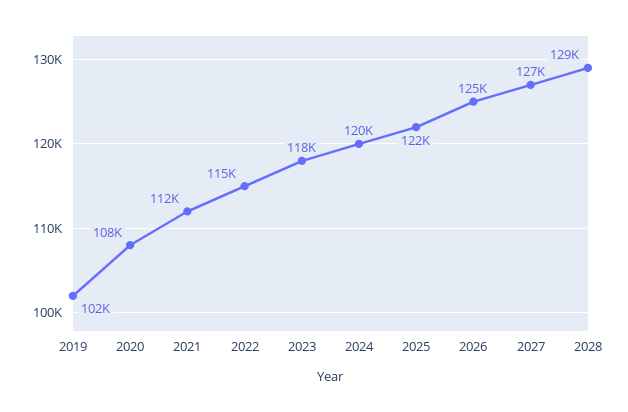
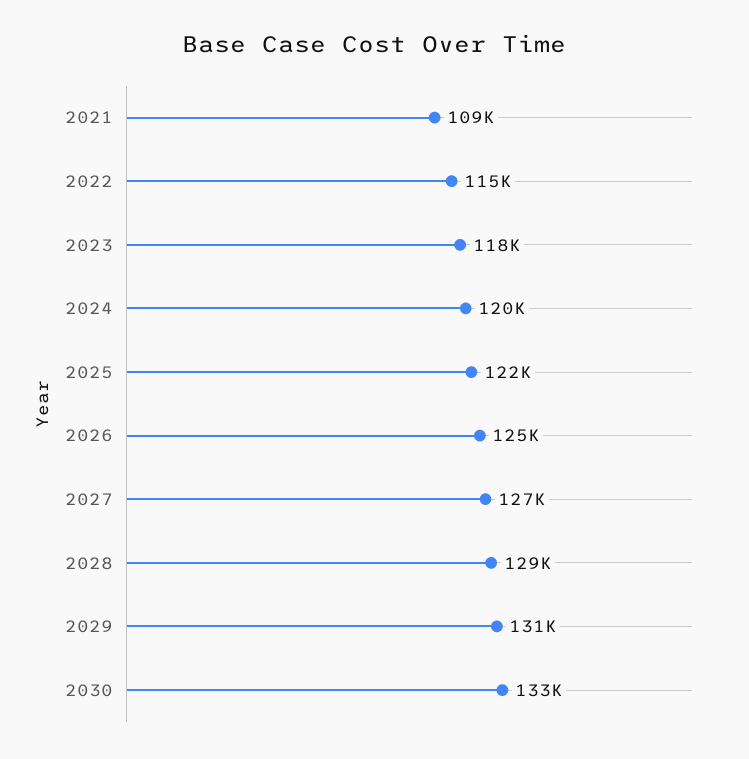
2019: 102000 -> none
2020: 108000 -> none
2021: 112000 -> 109000
2029: none -> 131000
2030: none -> 133000

